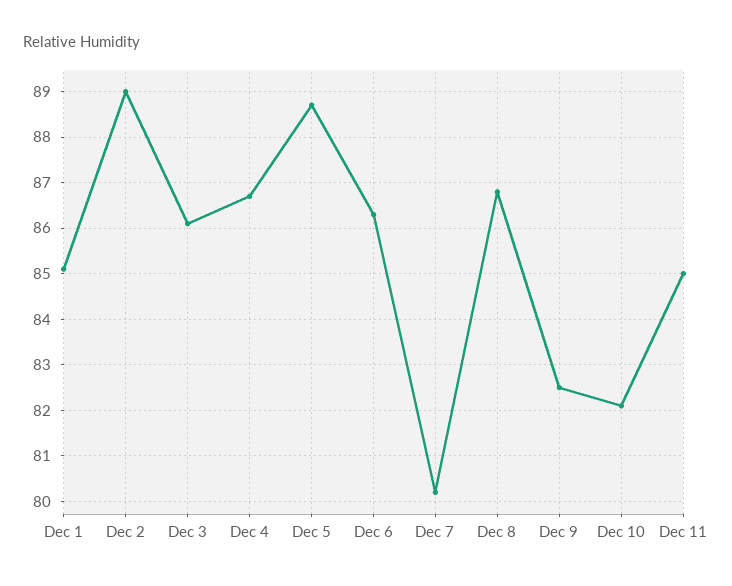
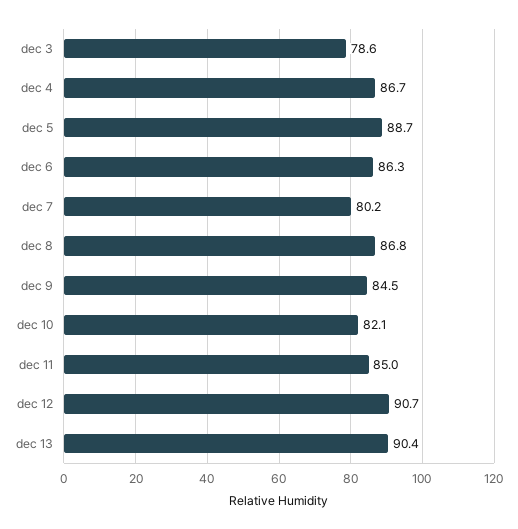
Dec 1: 85 -> none
Dec 2: 89 -> none
Dec 3: 86 -> 78.6
Dec 9: 82.5 -> 84.5
dec 12: none -> 90.7
dec 13: none -> 90.4

